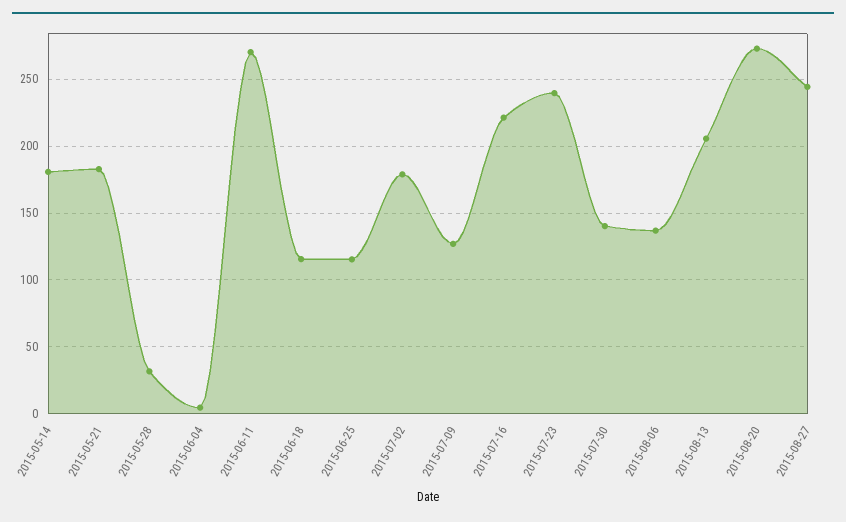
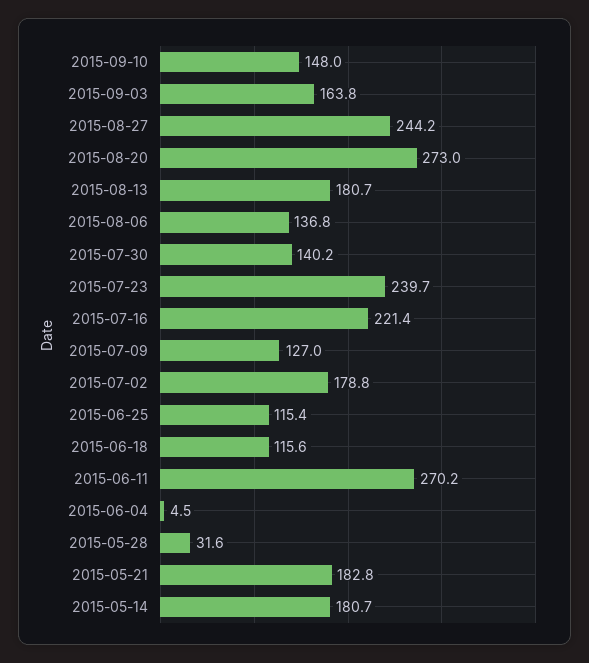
2015-08-13: 205 -> 180.7
2015-09-10: none -> 148
2015-09-03: none -> 163.8

